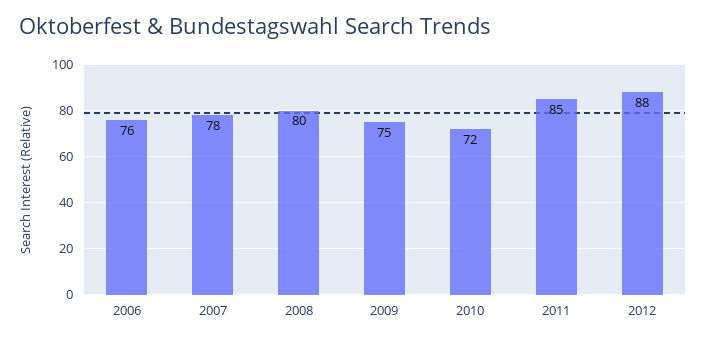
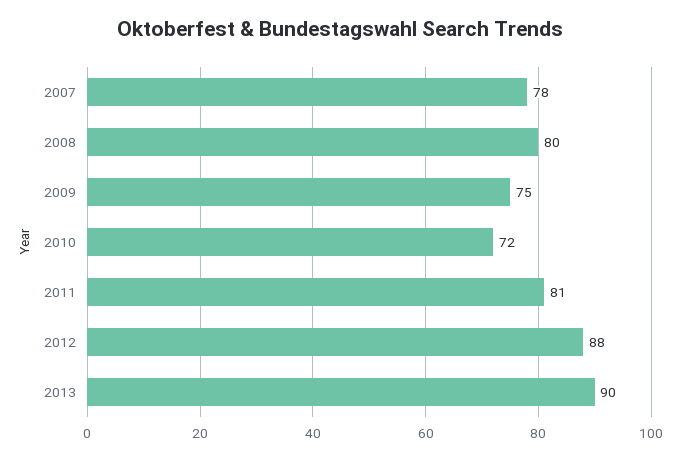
2006: 76 -> none
2011: 85 -> 81
2013: none -> 90

